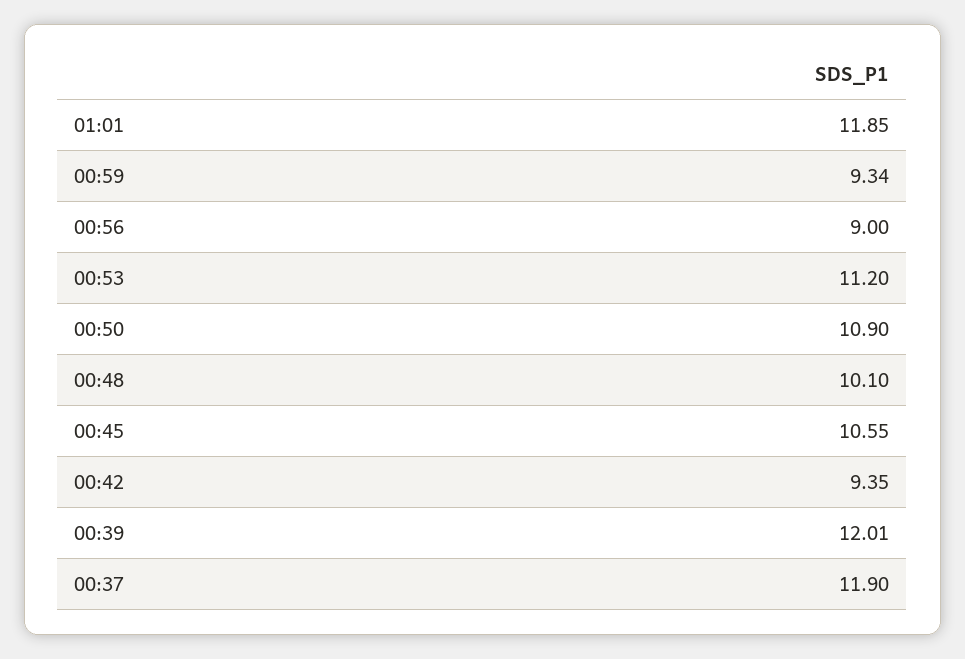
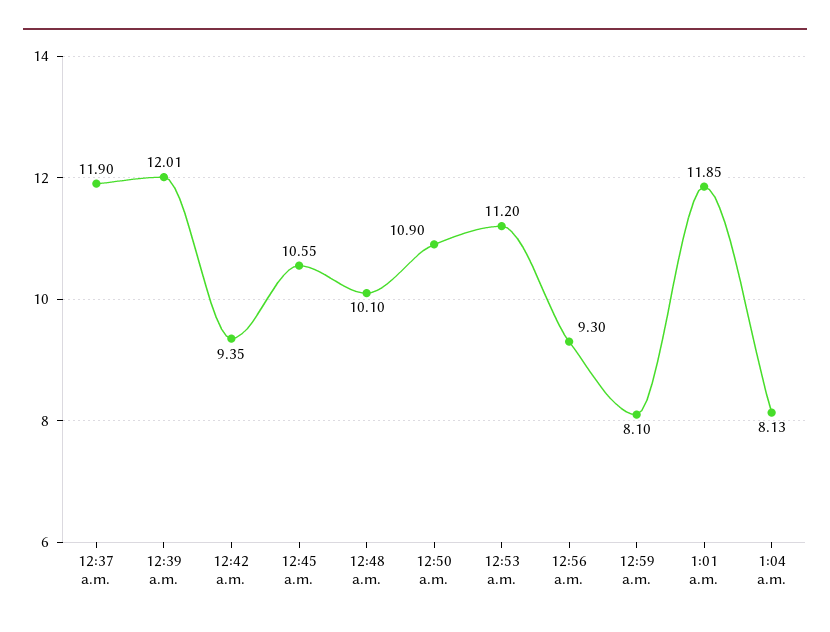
00:59: 9.34 -> 8.1
00:56: 9 -> 9.3
1:04 a.m.: none -> 8.13

